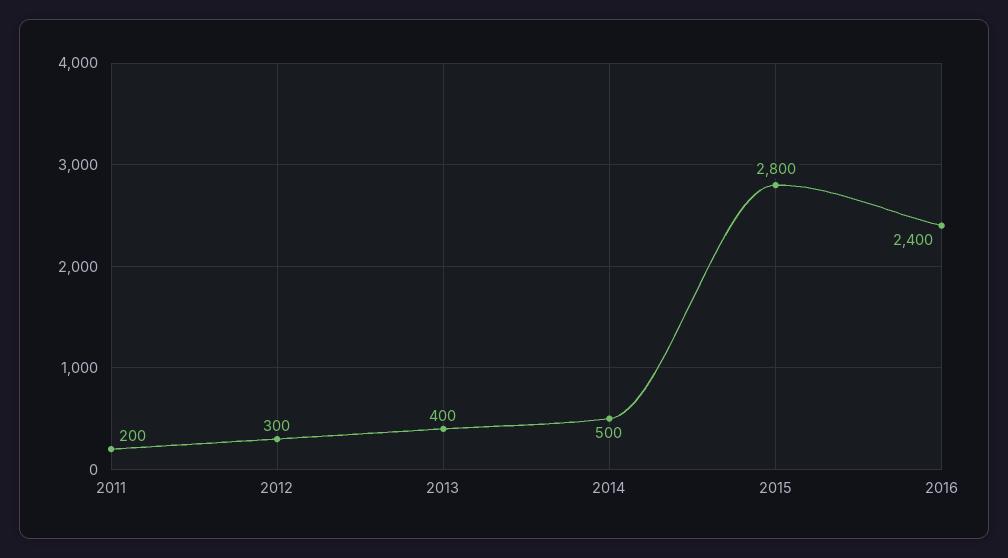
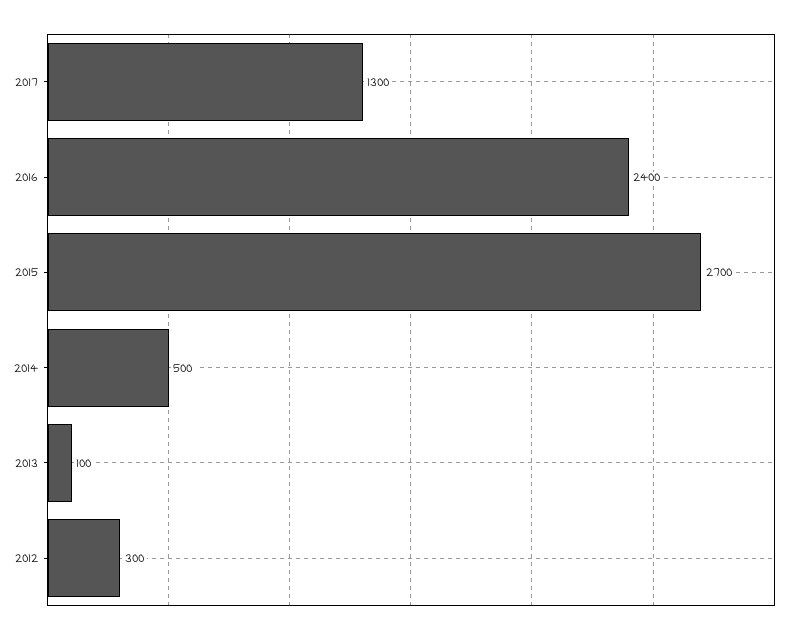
2011: 200 -> none
2013: 400 -> 100
2015: 2800 -> 2700
2017: none -> 1300

